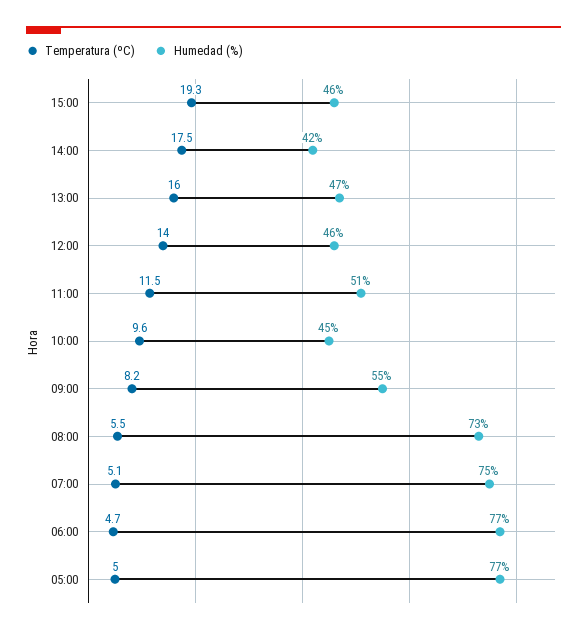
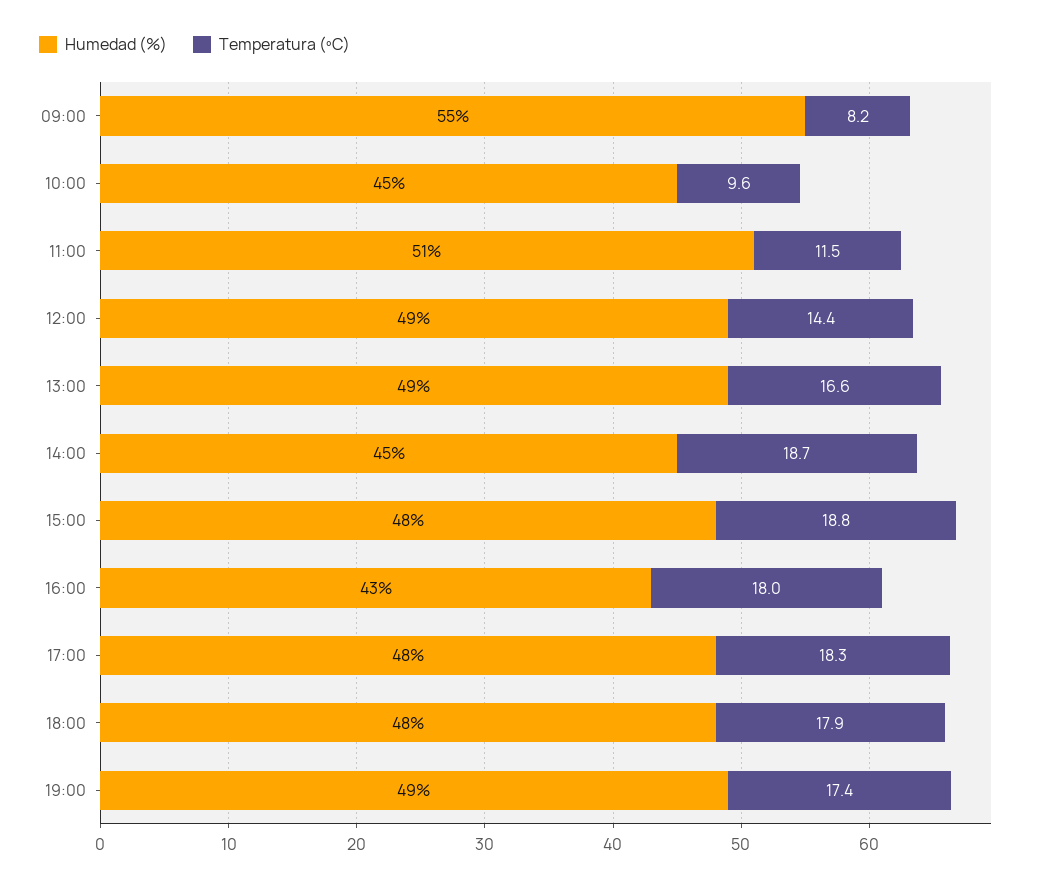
Temperatura (ºC), 15:00: 19.3 -> 18.8
Humedad (%), 15:00: 46 -> 48
Temperatura (ºC), 14:00: 17.5 -> 18.7
Humedad (%), 14:00: 42 -> 45
Temperatura (ºC), 13:00: 16 -> 16.6
Humedad (%), 13:00: 47 -> 49
Temperatura (ºC), 12:00: 14 -> 14.4
Humedad (%), 12:00: 46 -> 49
Temperatura (ºC), 08:00: 5.5 -> none
Humedad (%), 08:00: 73 -> none
Temperatura (ºC), 07:00: 5.1 -> none
Humedad (%), 07:00: 75 -> none
Temperatura (ºC), 06:00: 4.7 -> none
Humedad (%), 06:00: 77 -> none
Temperatura (ºC), 05:00: 5 -> none
Humedad (%), 05:00: 77 -> none
Humedad (%), 16:00: none -> 43
Temperatura (ºC), 16:00: none -> 18
Humedad (%), 17:00: none -> 48
Temperatura (ºC), 17:00: none -> 18.3
Humedad (%), 18:00: none -> 48
Temperatura (ºC), 18:00: none -> 17.9
Humedad (%), 19:00: none -> 49
Temperatura (ºC), 19:00: none -> 17.4

